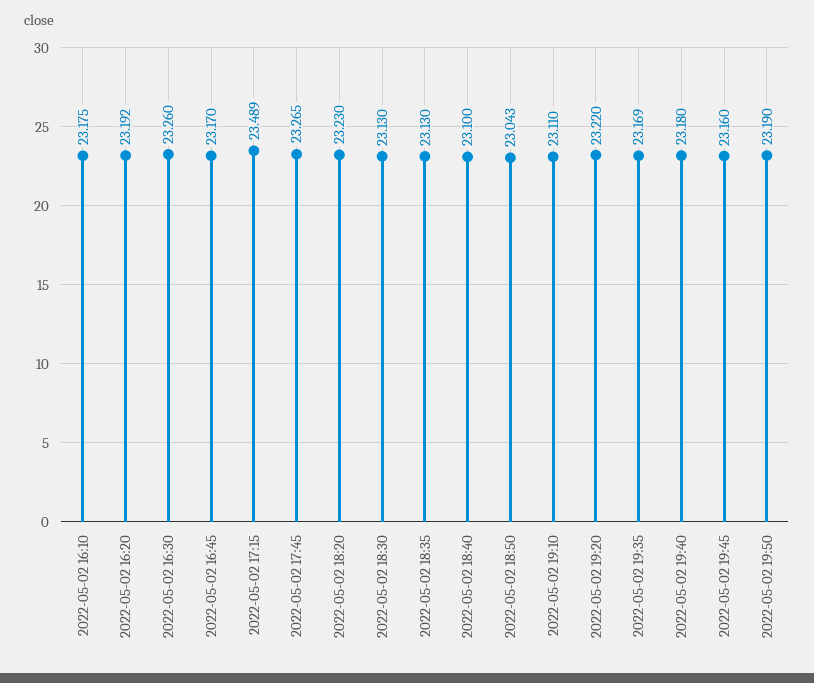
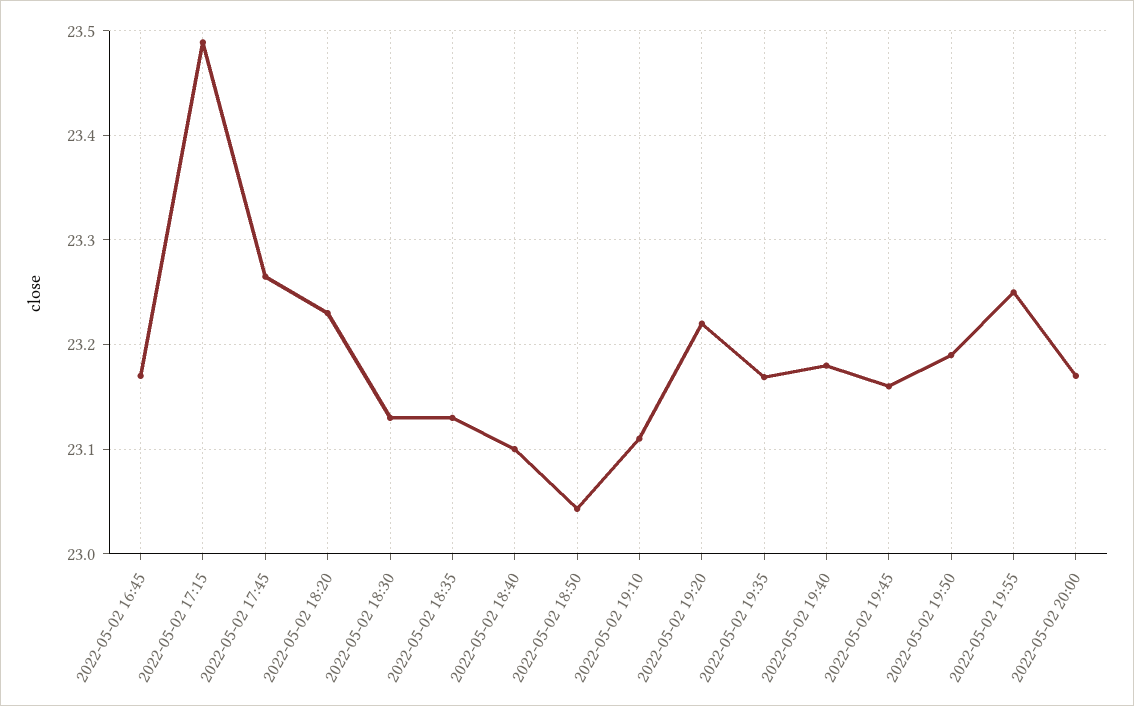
2022-05-02 16:10: 23.175 -> none
2022-05-02 16:20: 23.192 -> none
2022-05-02 16:30: 23.26 -> none
2022-05-02 19:55: none -> 23.25
2022-05-02 20:00: none -> 23.17

